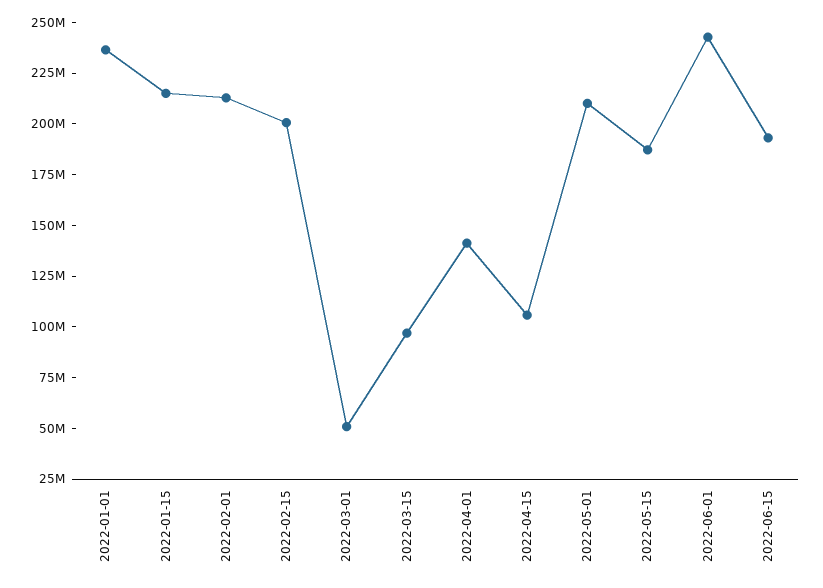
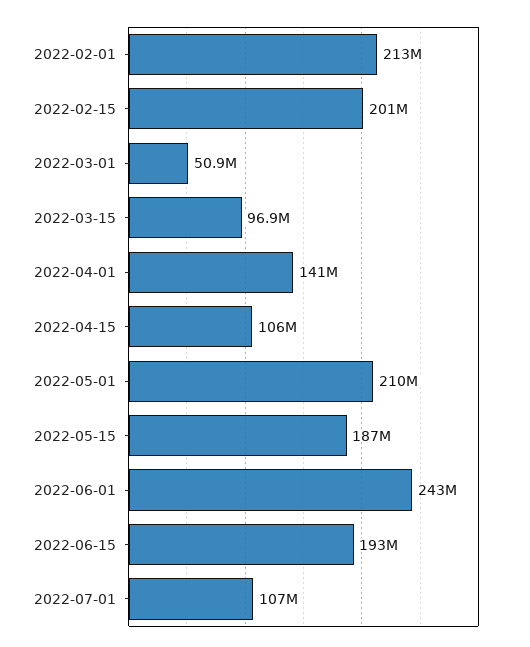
2022-01-01: 235000000 -> none
2022-01-15: 215000000 -> none
2022-07-01: none -> 107000000

